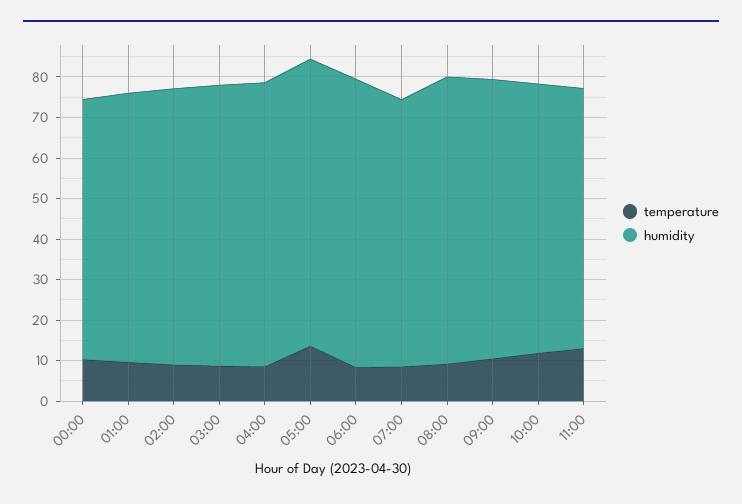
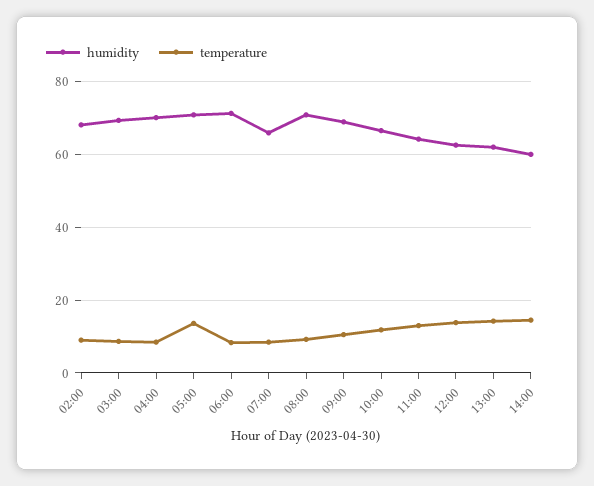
temperature, 00:00: 10 -> none
humidity, 00:00: 64 -> none
temperature, 01:00: 10 -> none
humidity, 01:00: 66 -> none
humidity, 12:00: none -> 62
temperature, 12:00: none -> 14
humidity, 13:00: none -> 62
temperature, 13:00: none -> 14
humidity, 14:00: none -> 60
temperature, 14:00: none -> 14

